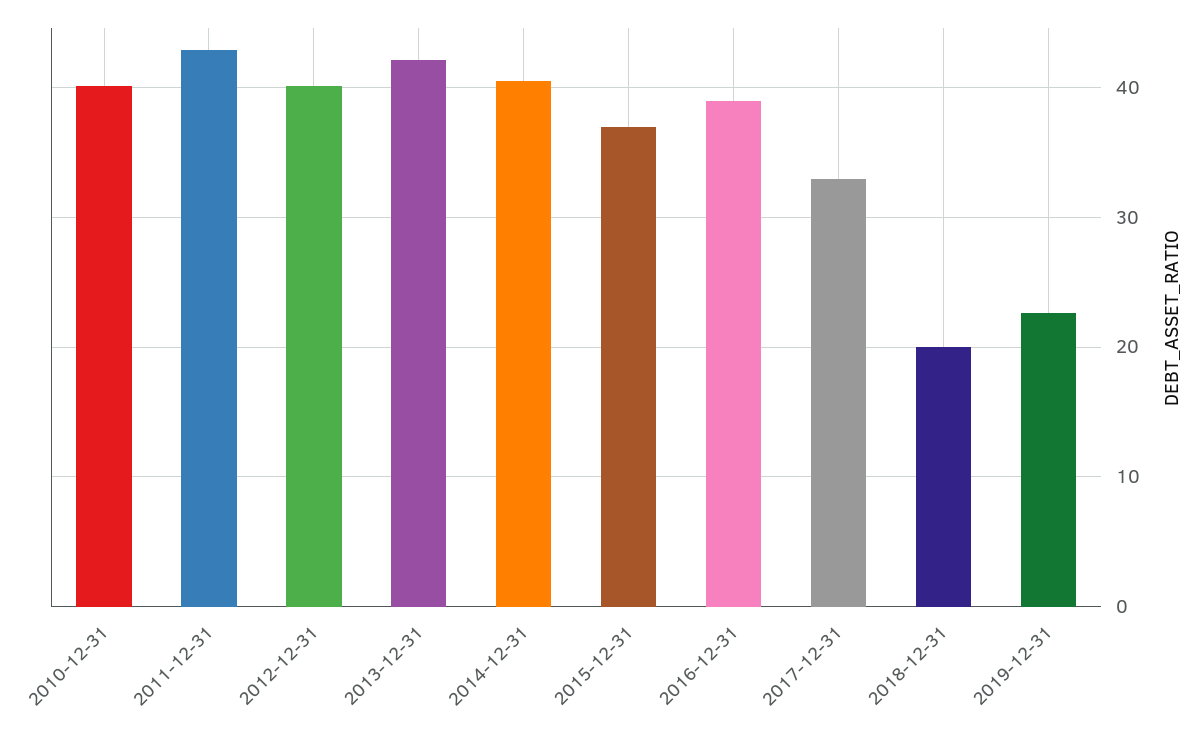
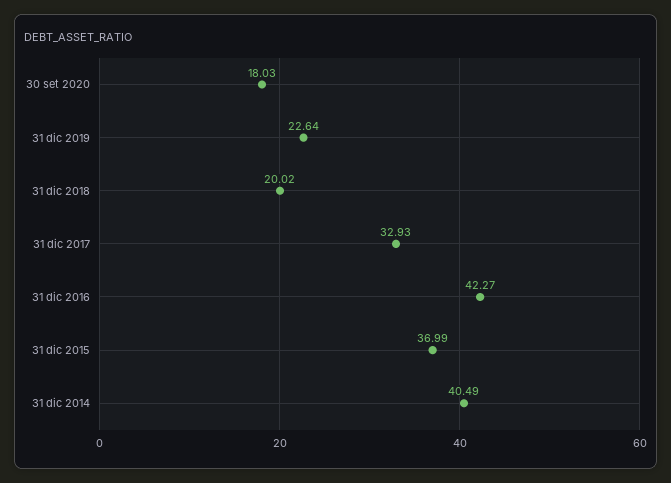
2010-12-31: 40 -> none
2011-12-31: 43 -> none
2012-12-31: 40 -> none
2013-12-31: 42 -> none
2016-12-31: 39 -> 42.27
30 set 2020: none -> 18.03

